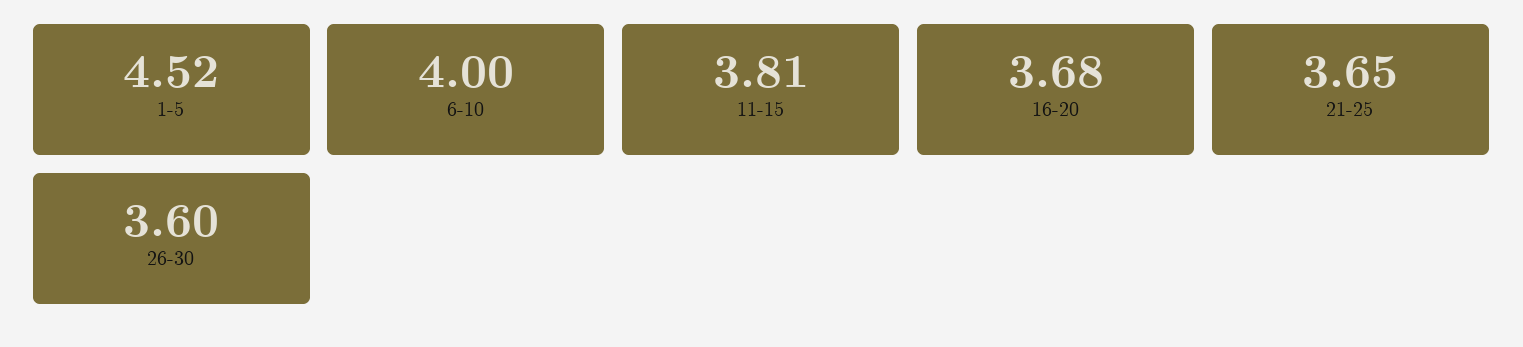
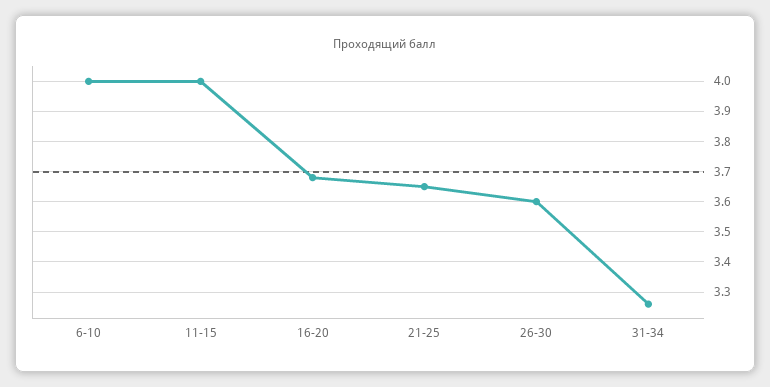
1-5: 4.52 -> none
11-15: 3.81 -> 4
31-34: none -> 3.25

